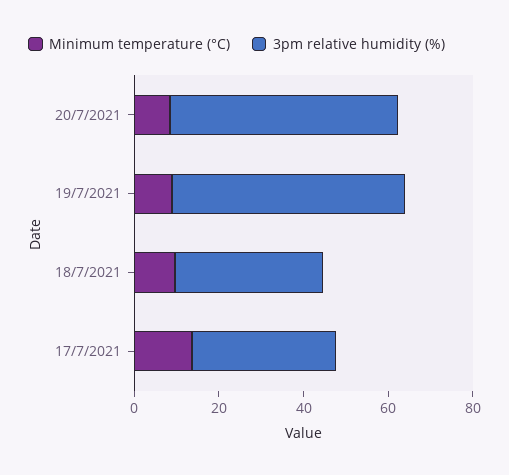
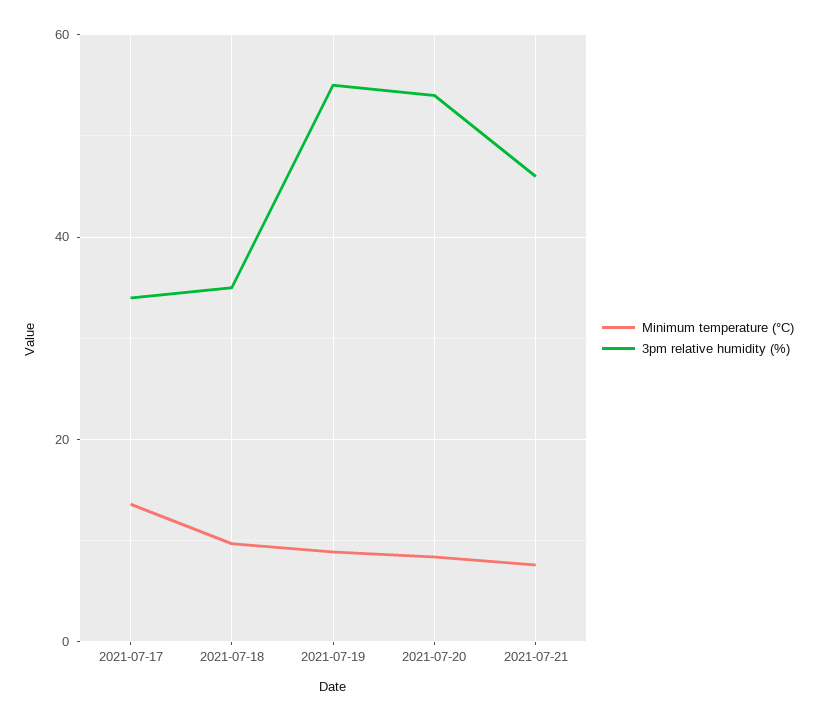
Minimum temperature (°C), 2021-07-21: none -> 8
3pm relative humidity (%), 2021-07-21: none -> 46

